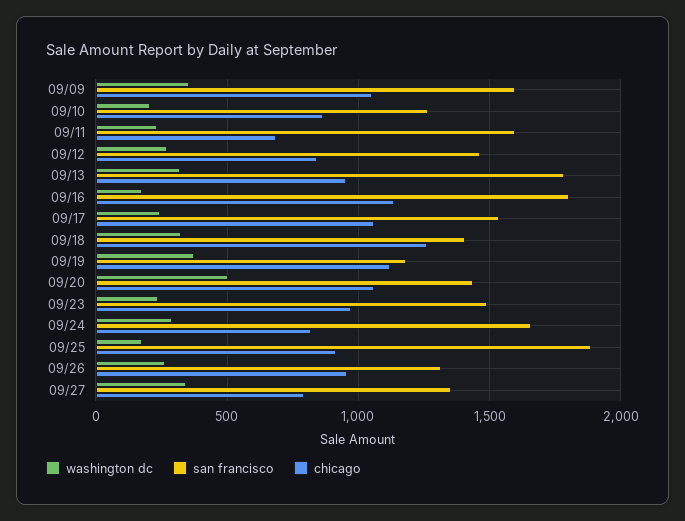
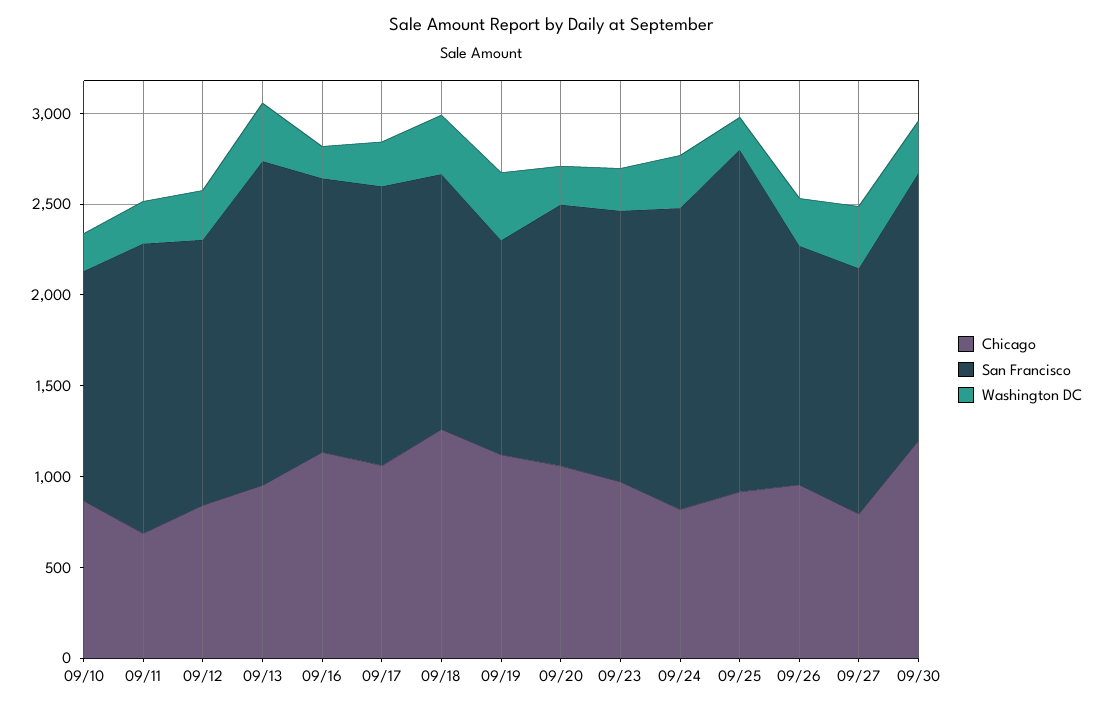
washington dc, 09/09: 350 -> none
san francisco, 09/09: 1600 -> none
chicago, 09/09: 1050 -> none
san francisco, 09/16: 1800 -> 1500
washington dc, 09/20: 500 -> 200
chicago, 09/30: none -> 1200
san francisco, 09/30: none -> 1500
washington dc, 09/30: none -> 300

